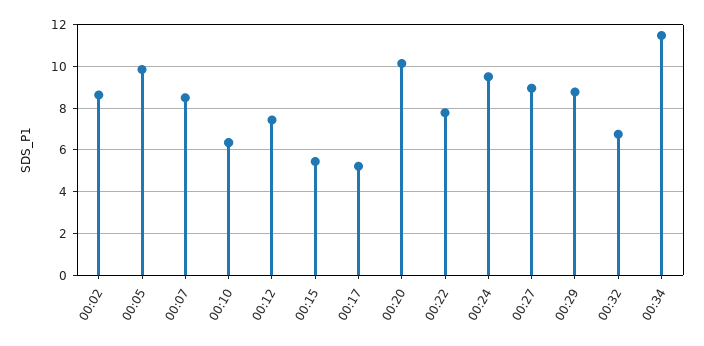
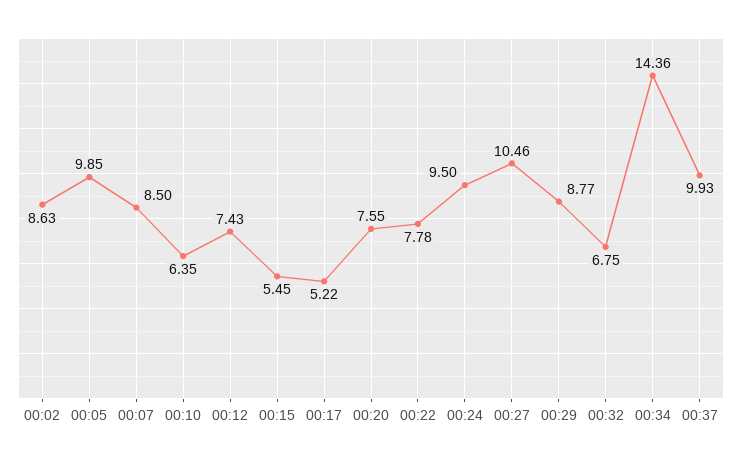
00:20: 10 -> 7.55
00:27: 9 -> 10.46
00:34: 11.5 -> 14.36
00:37: none -> 9.93

